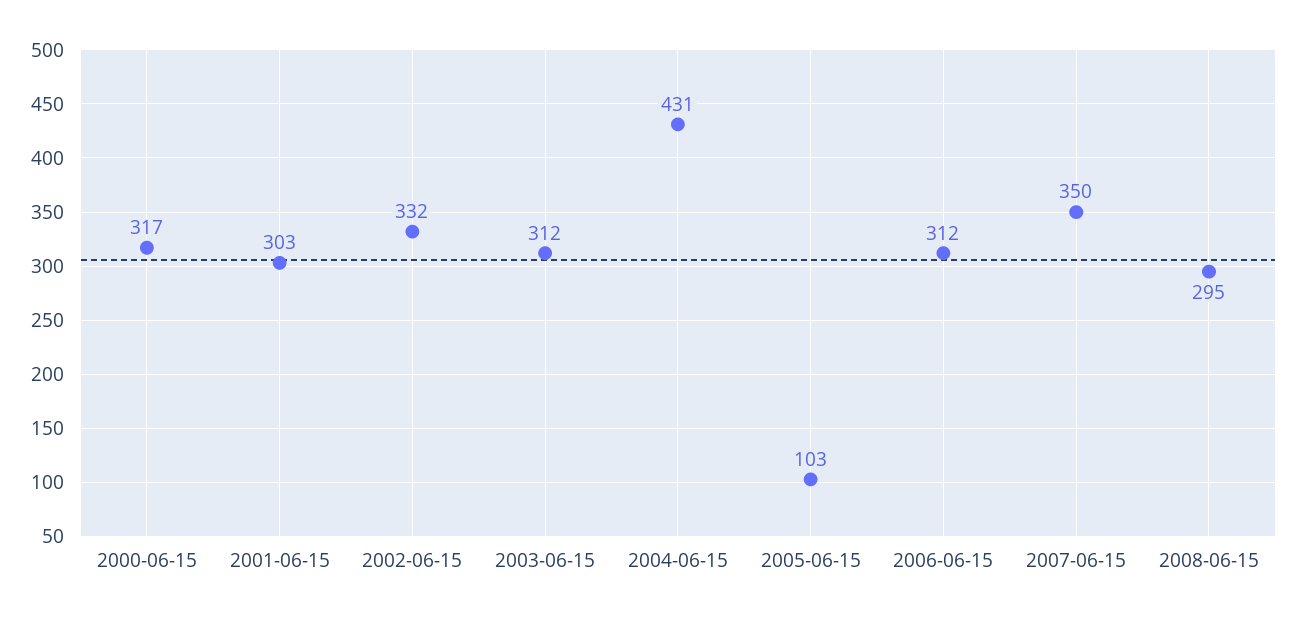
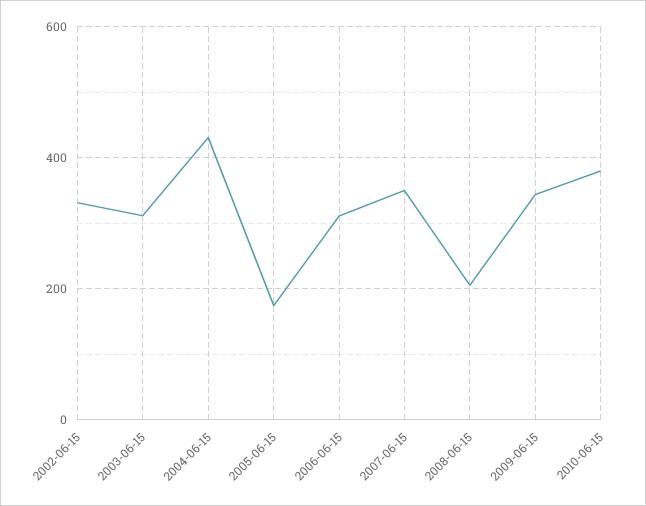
2000-06-15: 317 -> none
2001-06-15: 303 -> none
2005-06-15: 103 -> 180
2008-06-15: 295 -> 200
2009-06-15: none -> 340
2010-06-15: none -> 380

